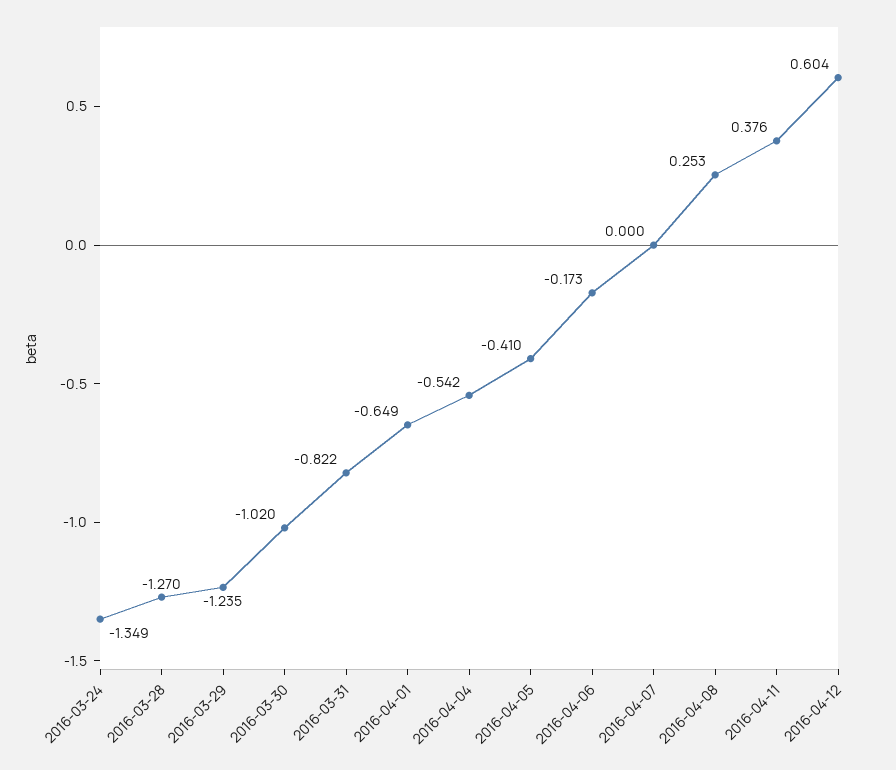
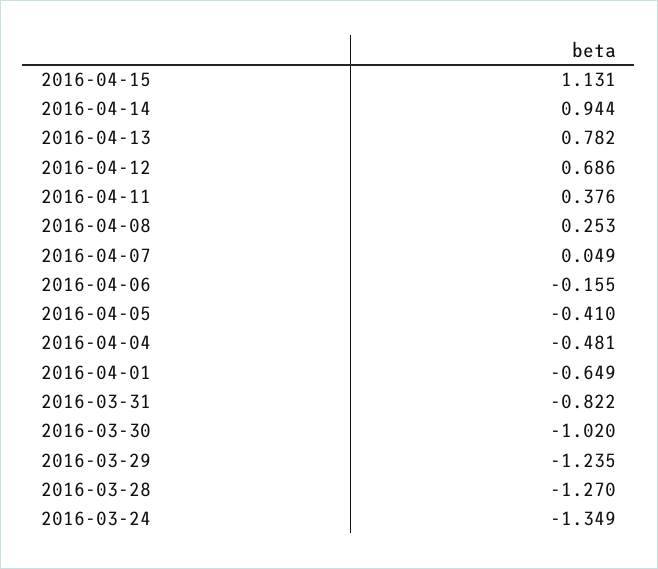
2016-04-04: -0.542 -> -0.481
2016-04-06: -0.173 -> -0.155
2016-04-07: 0 -> 0.049
2016-04-12: 0.604 -> 0.686
2016-04-15: none -> 1.131
2016-04-14: none -> 0.944
2016-04-13: none -> 0.782

